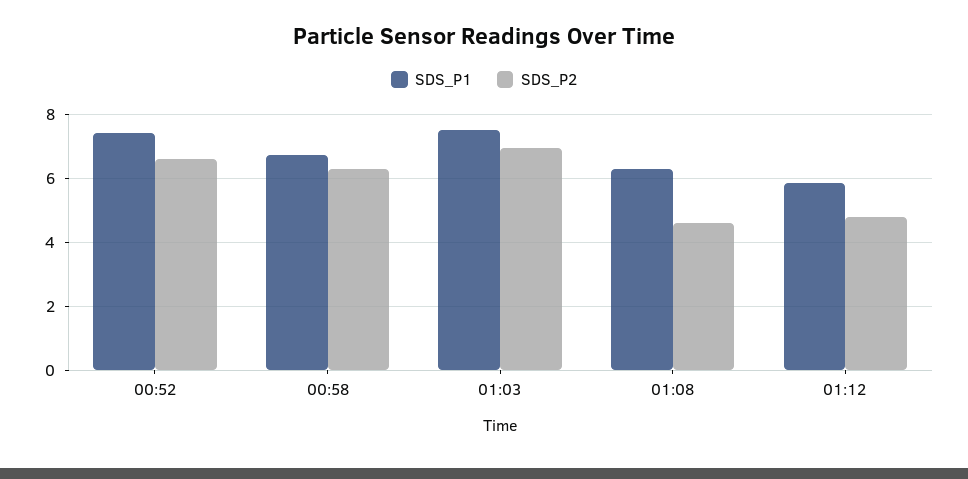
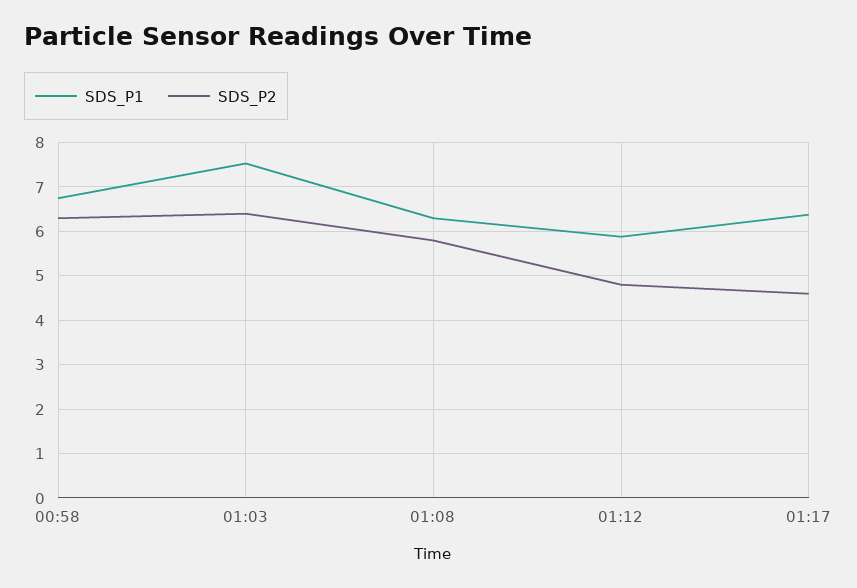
SDS_P1, 00:52: 7.4 -> none
SDS_P2, 00:52: 6.6 -> none
SDS_P2, 01:03: 7 -> 6.4
SDS_P2, 01:08: 4.6 -> 5.8
SDS_P1, 01:17: none -> 6.4
SDS_P2, 01:17: none -> 4.6

